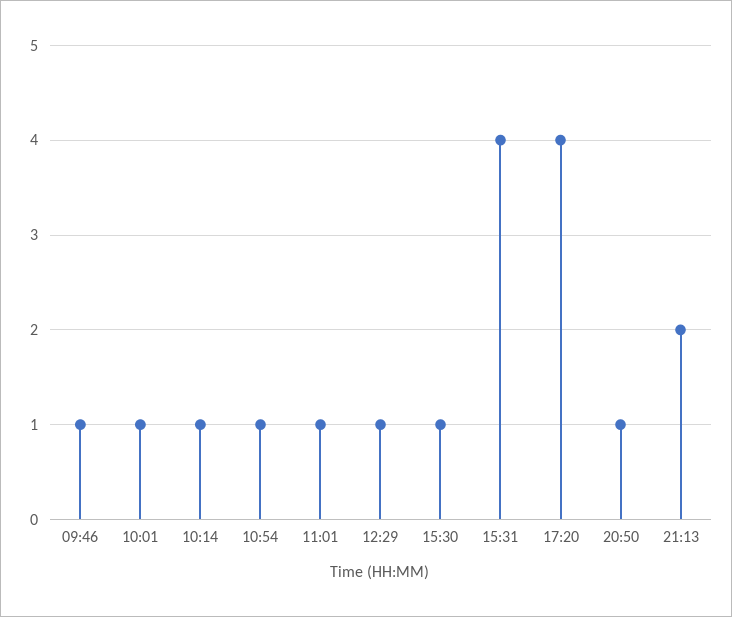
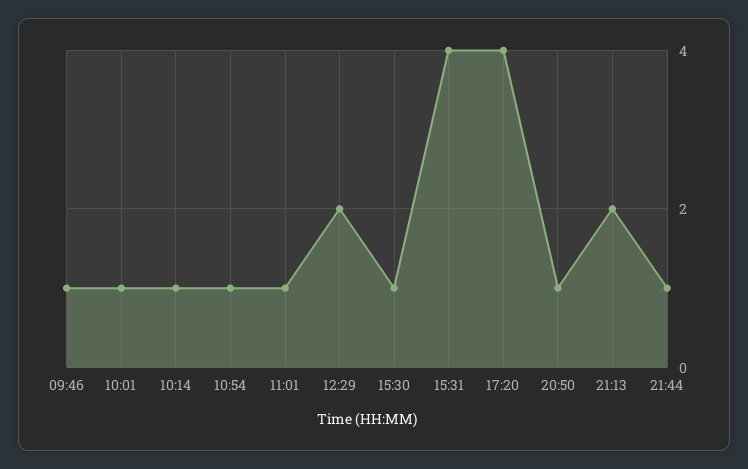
12:29: 1 -> 2
21:44: none -> 1

